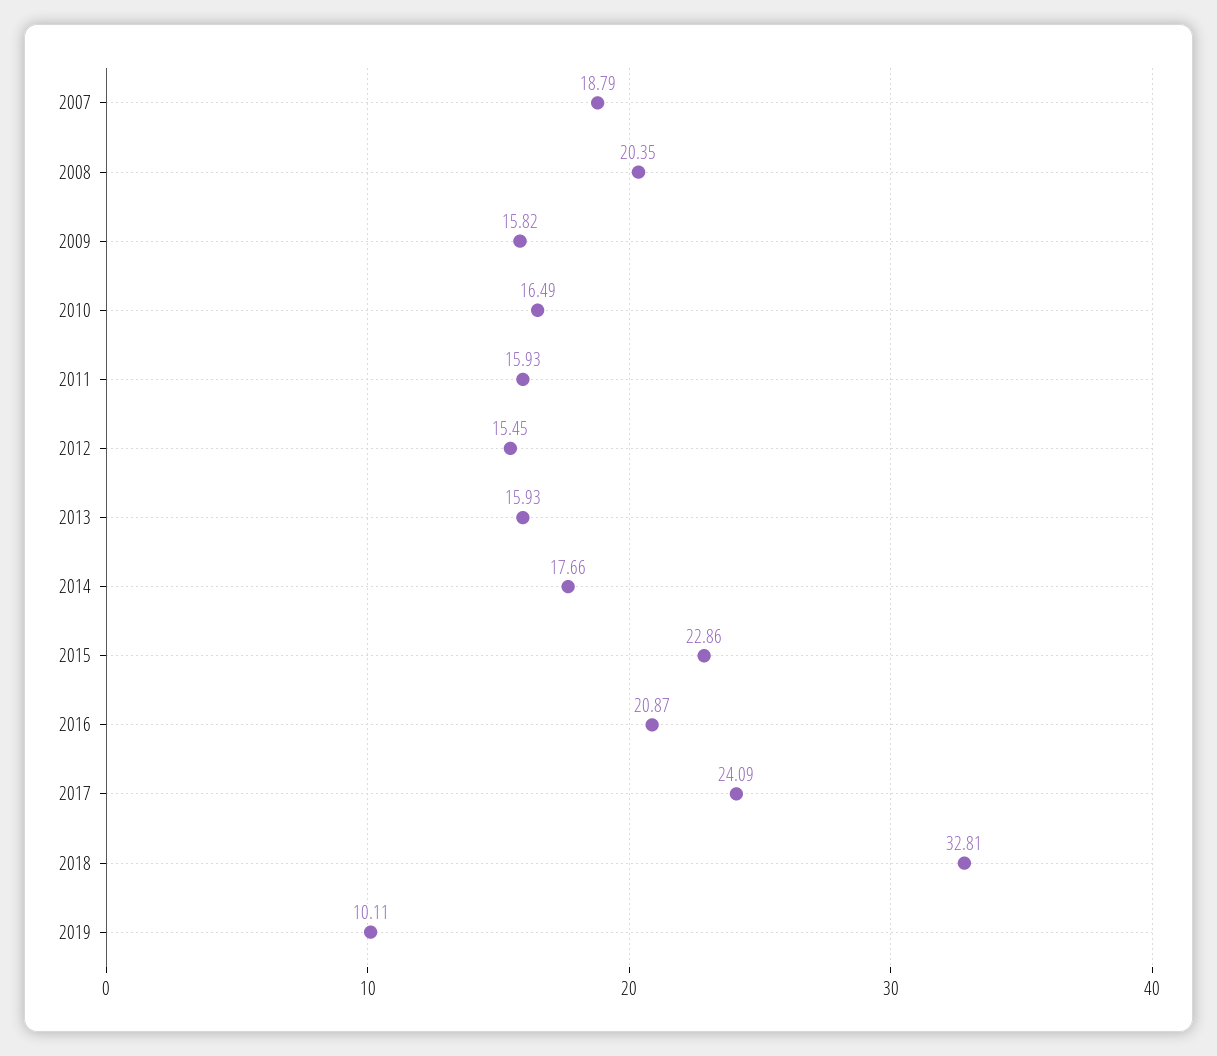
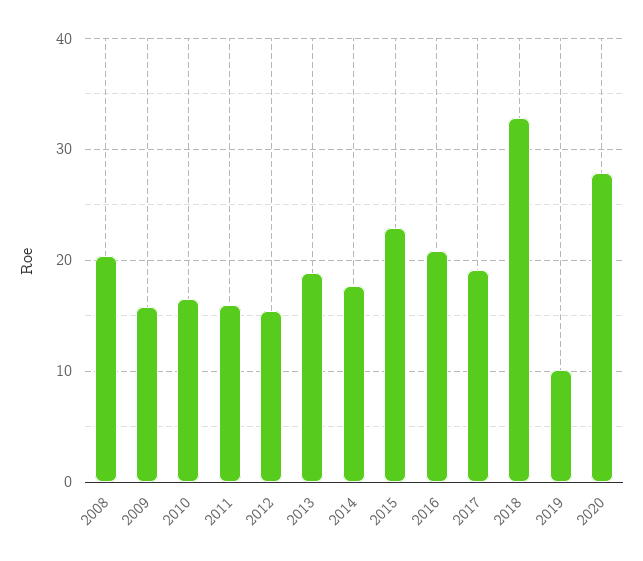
2007: 18.79 -> none
2013: 15.93 -> 19
2017: 24.09 -> 19
2020: none -> 28

